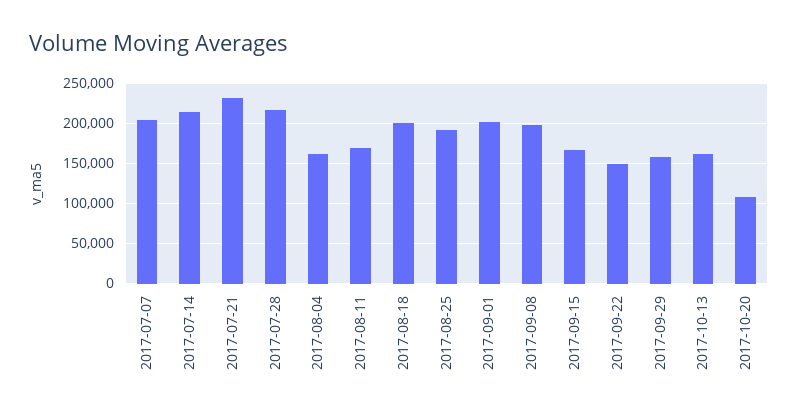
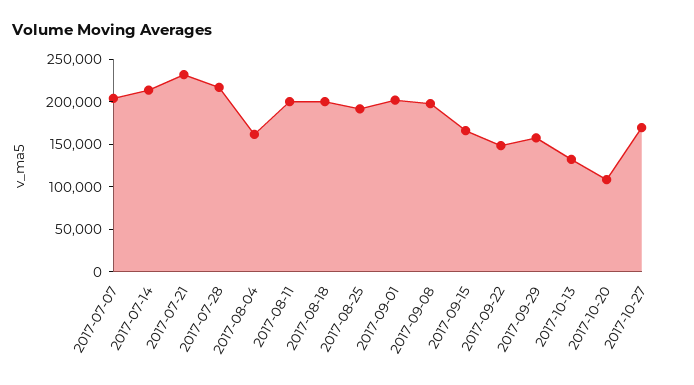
2017-08-11: 170000 -> 200000
2017-10-13: 160000 -> 130000
2017-10-27: none -> 170000

